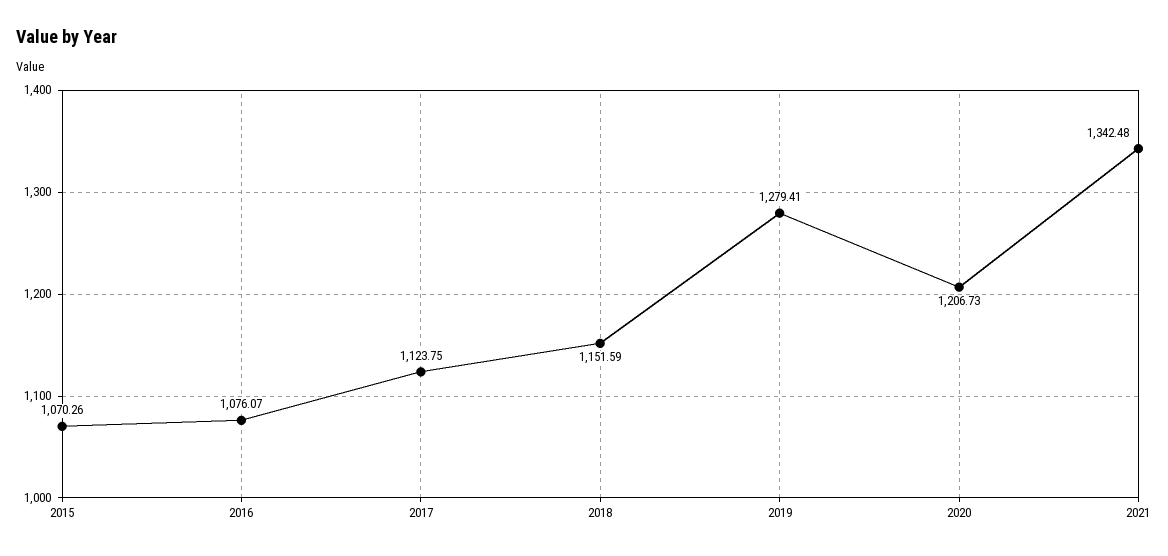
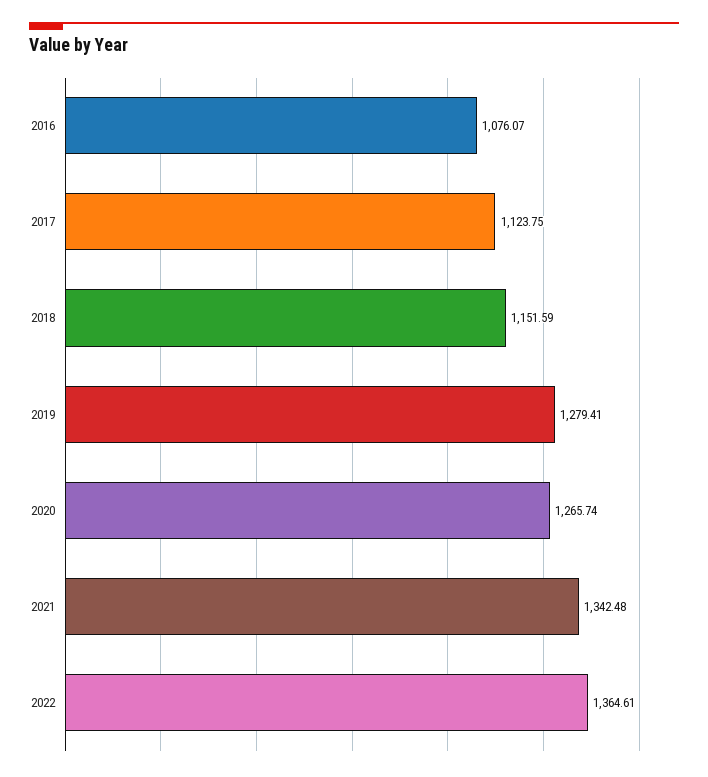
2015: 1070.26 -> none
2020: 1206.73 -> 1265.74
2022: none -> 1364.61

